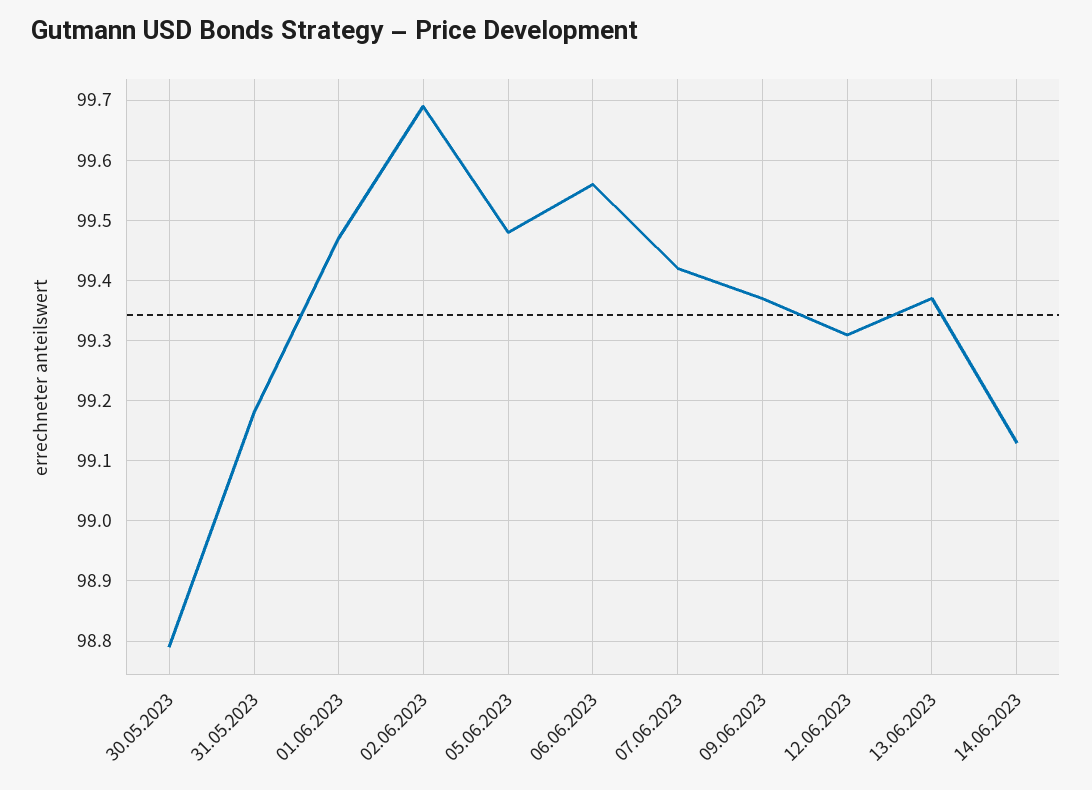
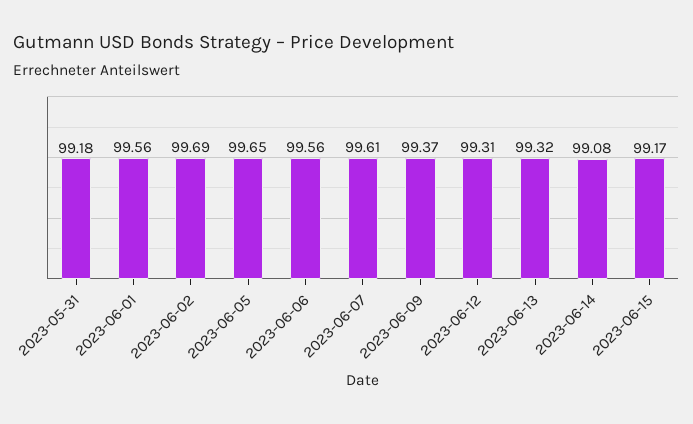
30.05.2023: 98.79 -> none
01.06.2023: 99.47 -> 99.56
05.06.2023: 99.48 -> 99.65
07.06.2023: 99.42 -> 99.61
13.06.2023: 99.37 -> 99.32
14.06.2023: 99.13 -> 99.08
2023-06-15: none -> 99.17

